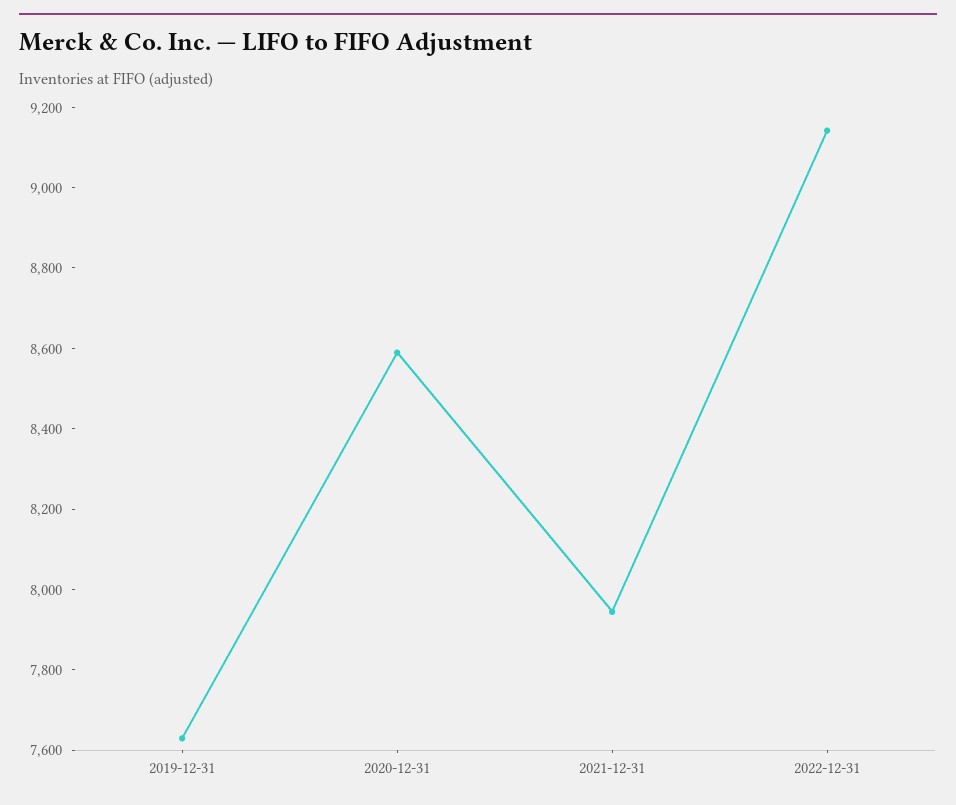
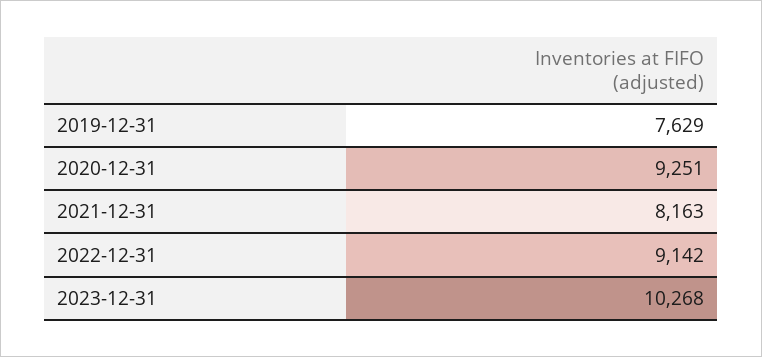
2020-12-31: 8600 -> 9251
2021-12-31: 7950 -> 8163
2023-12-31: none -> 10268

